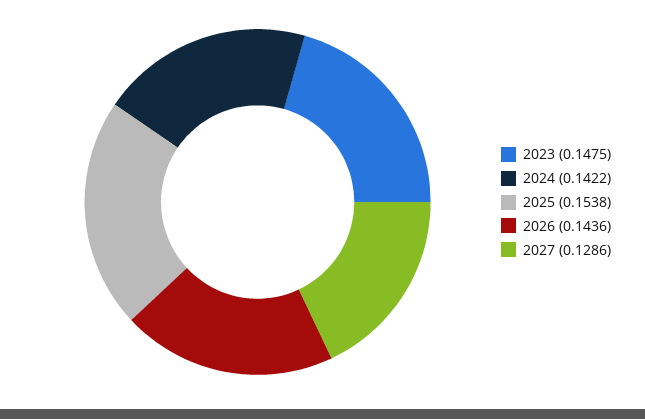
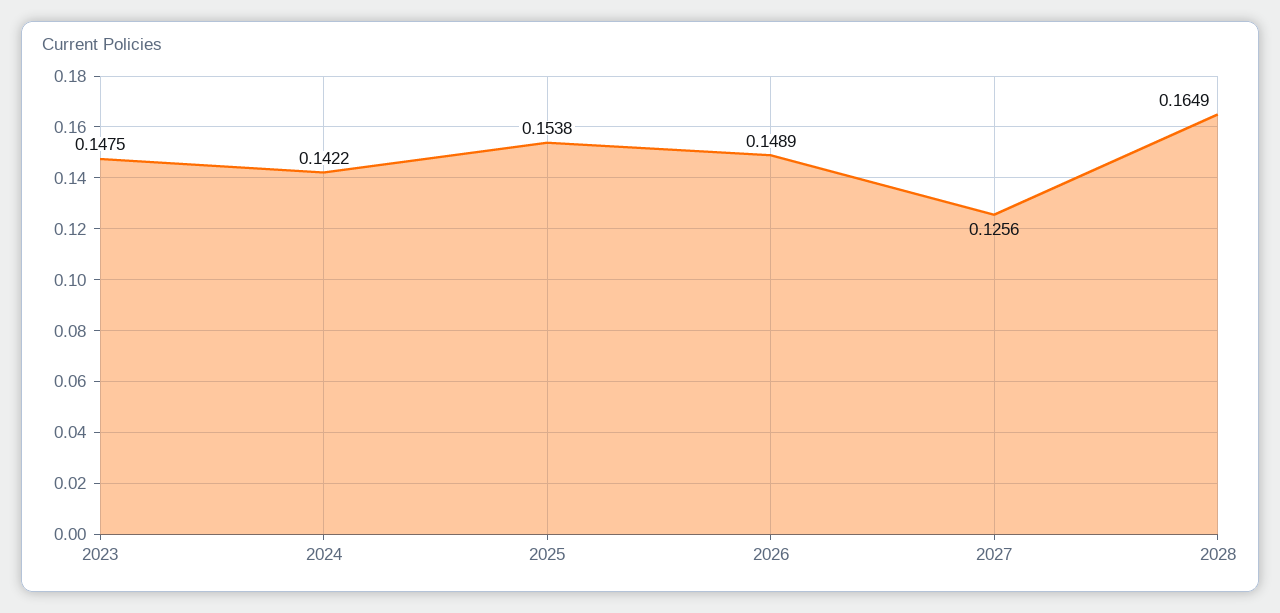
2026: 0.1436 -> 0.1489
2027: 0.1286 -> 0.1256
2028: none -> 0.1649

